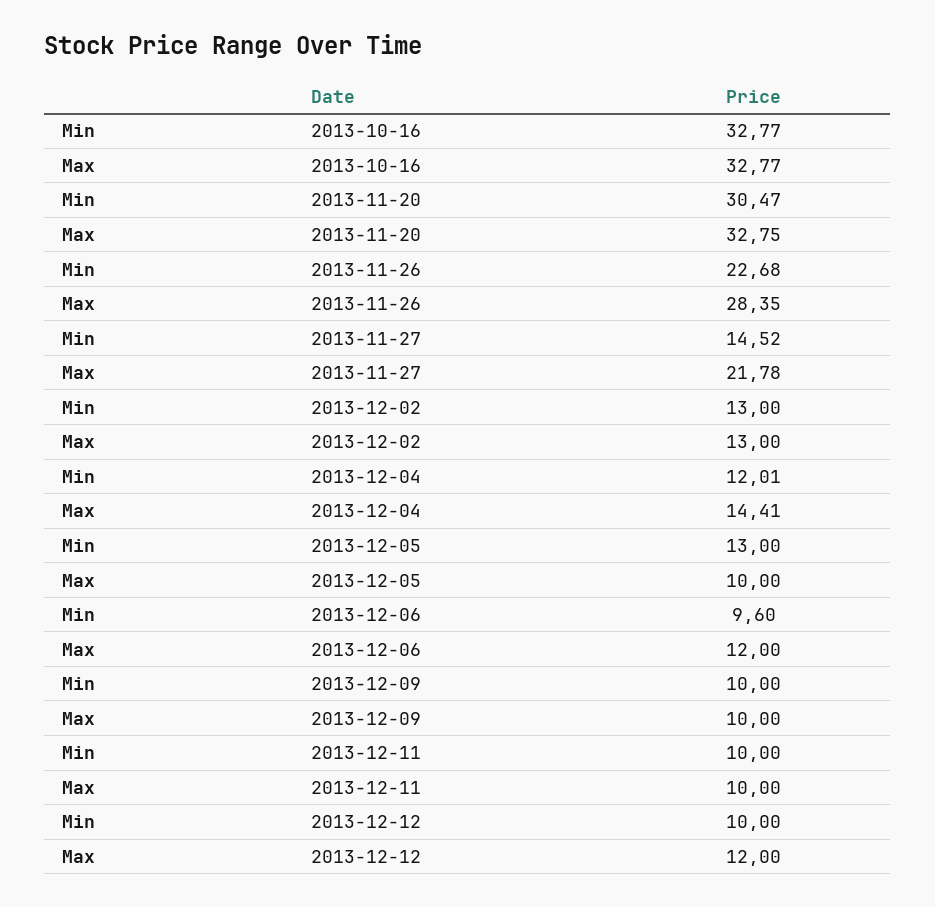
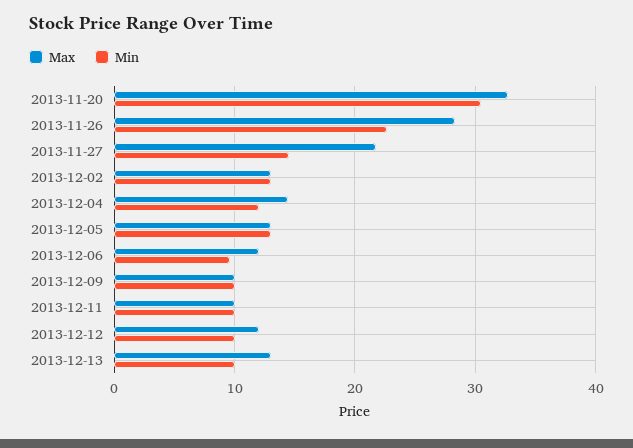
Min, 2013-10-16: 32.77 -> none
Max, 2013-10-16: 32.77 -> none
Max, 2013-12-05: 10 -> 13
Max, 2013-12-13: none -> 13
Min, 2013-12-13: none -> 10

